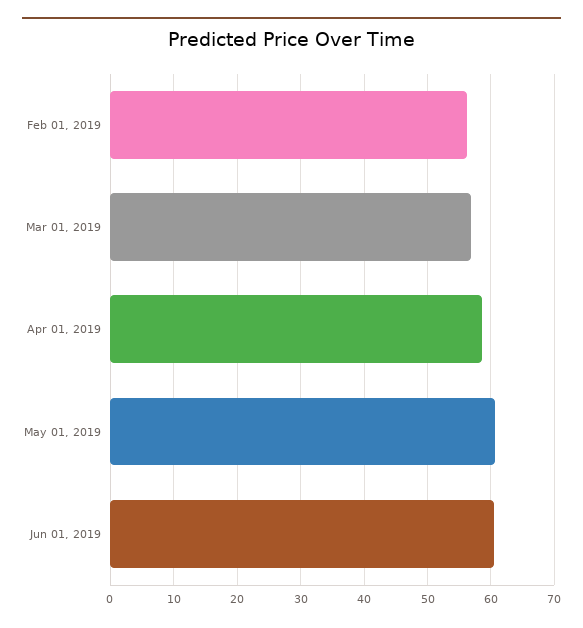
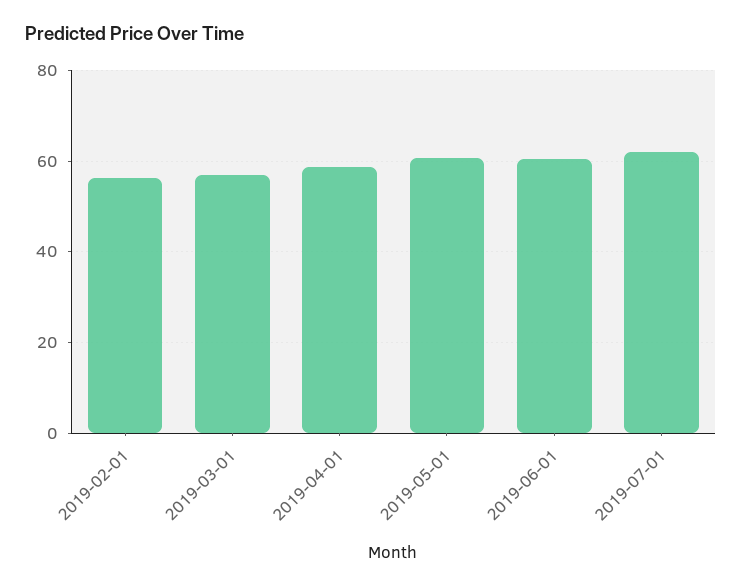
2019-07-01: none -> 62

